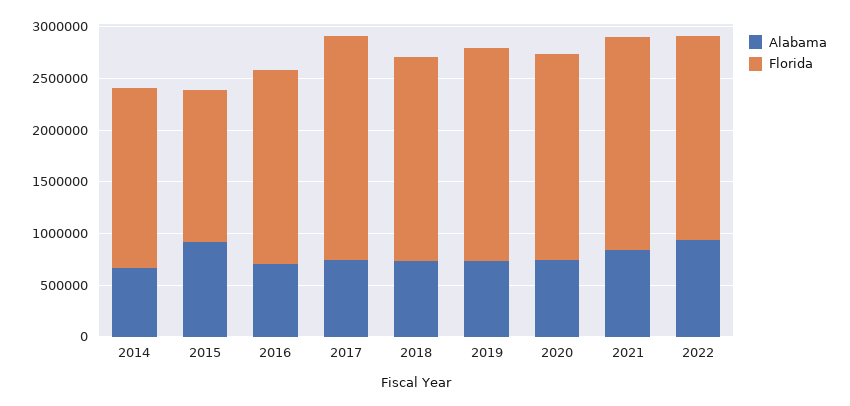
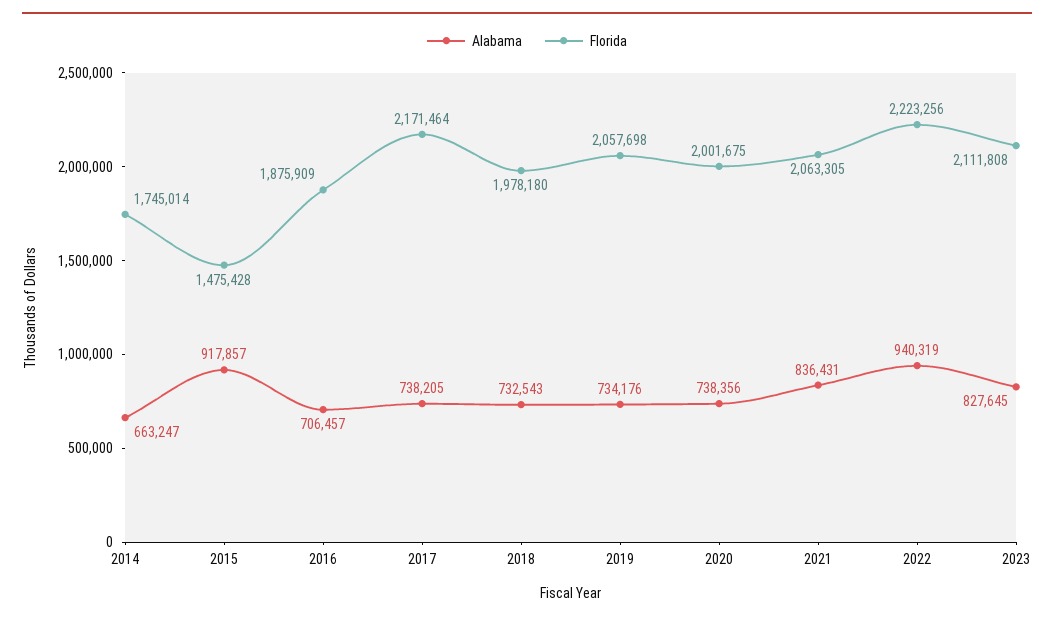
Florida, 2022: 2000000 -> 2223256
Alabama, 2023: none -> 827645
Florida, 2023: none -> 2111808

